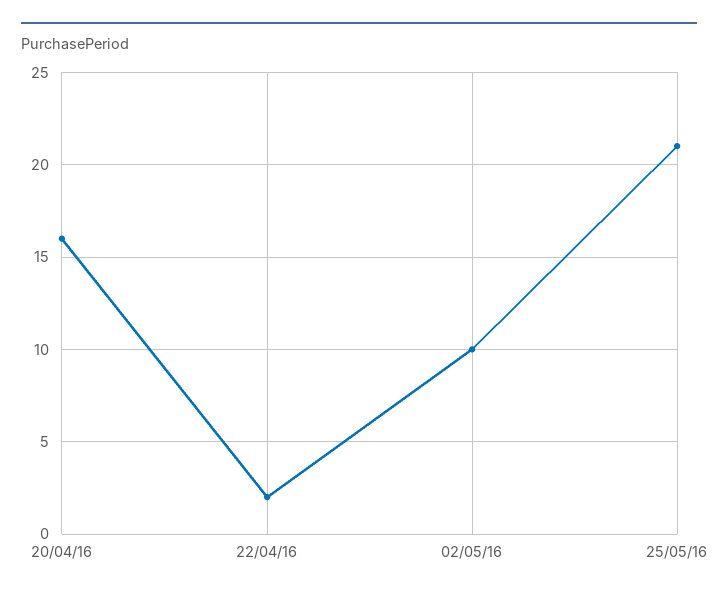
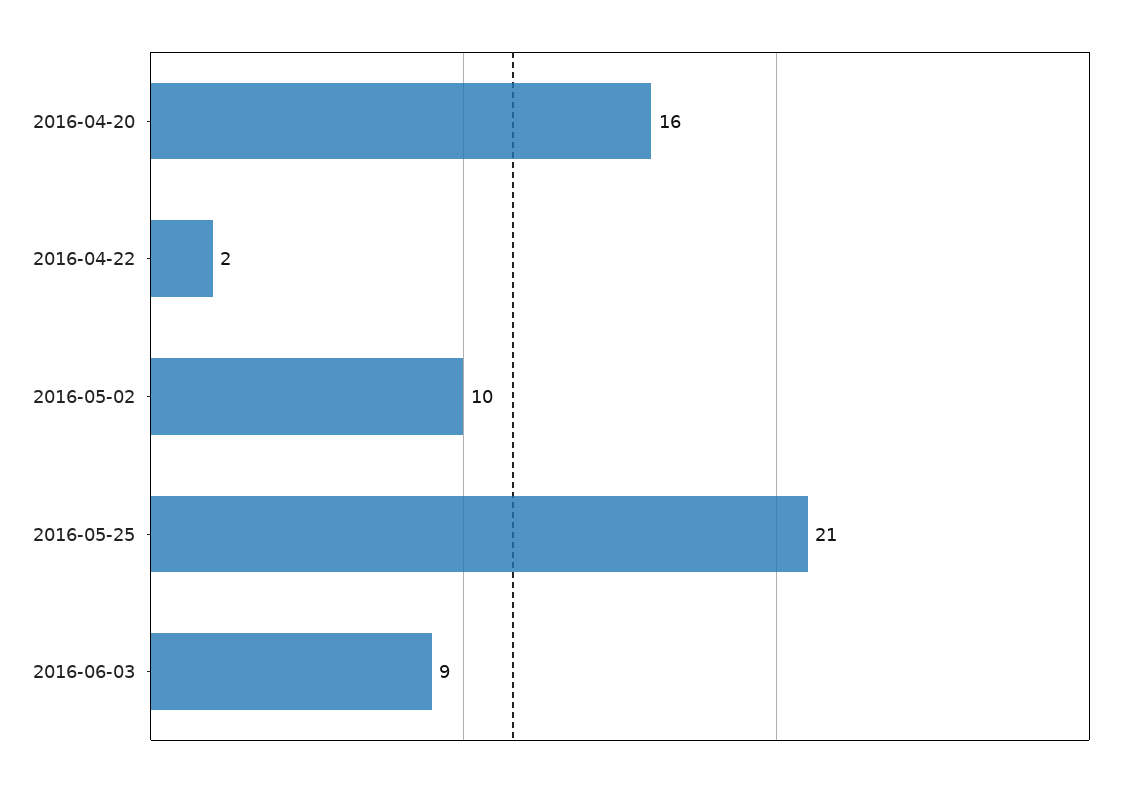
2016-06-03: none -> 9

